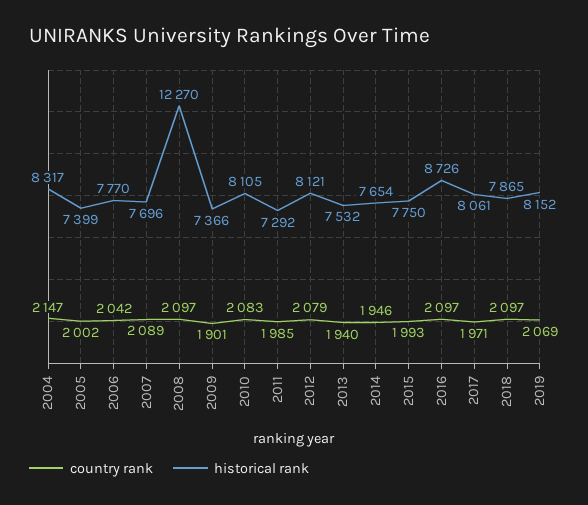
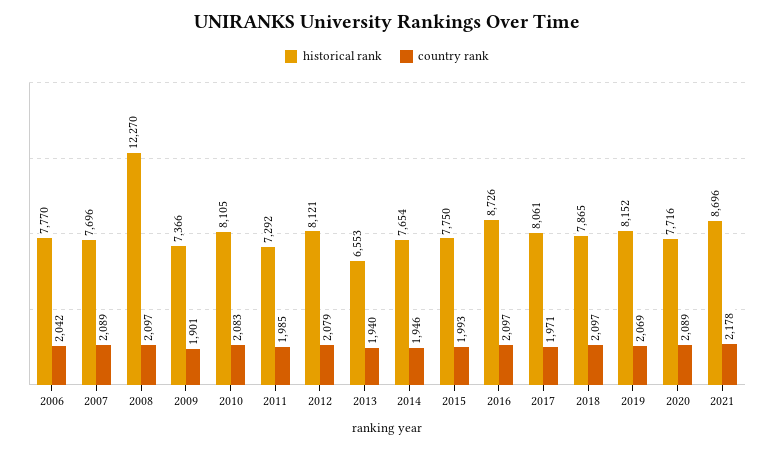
country rank, 2004: 2147 -> none
historical rank, 2004: 8317 -> none
country rank, 2005: 2002 -> none
historical rank, 2005: 7399 -> none
historical rank, 2013: 7532 -> 6553
historical rank, 2020: none -> 7716
country rank, 2020: none -> 2089
historical rank, 2021: none -> 8696
country rank, 2021: none -> 2178

